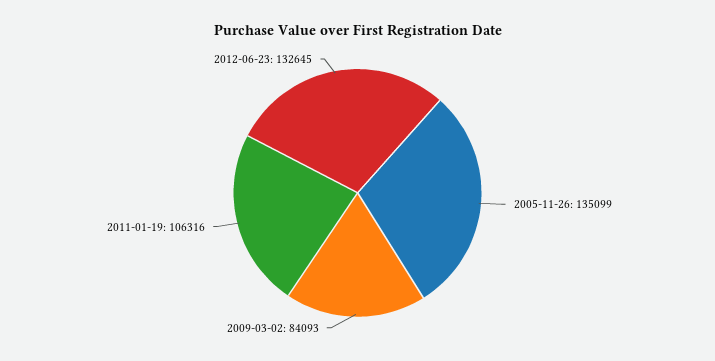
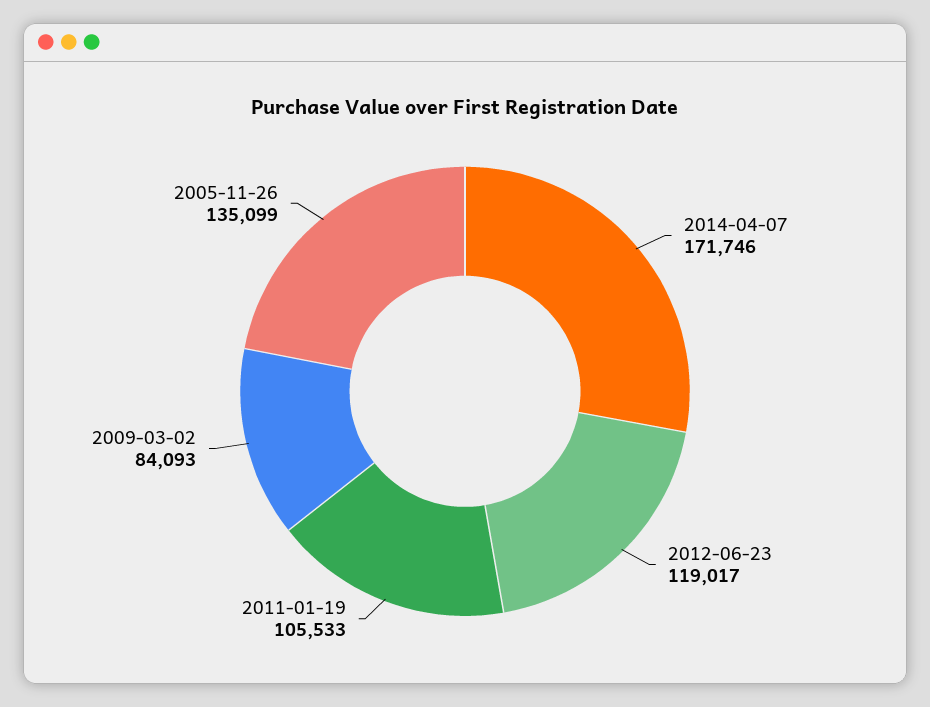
2011-01-19: 106316 -> 105533
2012-06-23: 132645 -> 119017
2014-04-07: none -> 171746

